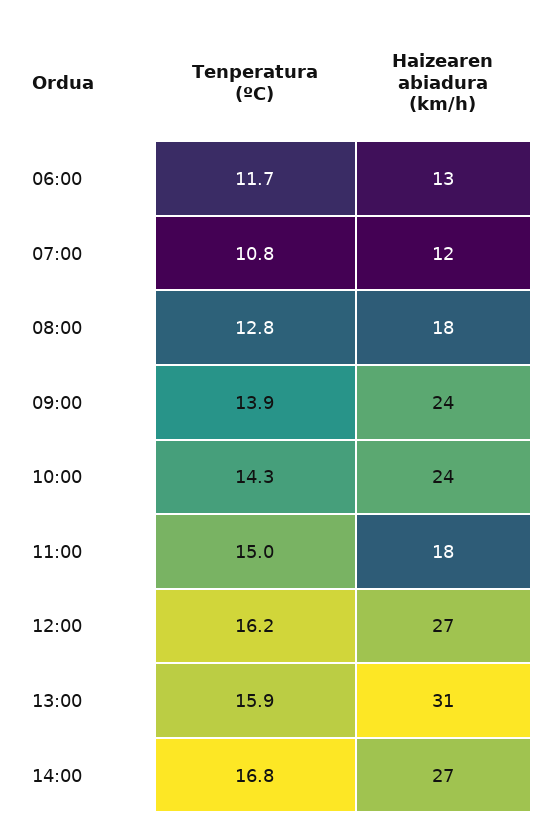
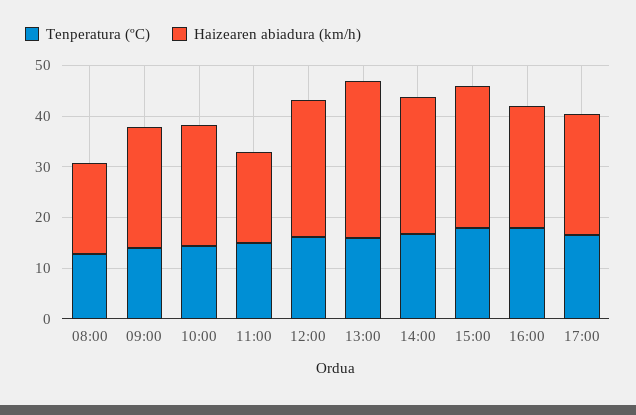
Tenperatura (ºC), 06:00: 11.7 -> none
Haizearen abiadura (km/h), 06:00: 13 -> none
Tenperatura (ºC), 07:00: 10.8 -> none
Haizearen abiadura (km/h), 07:00: 12 -> none
Tenperatura (ºC), 15:00: none -> 18
Haizearen abiadura (km/h), 15:00: none -> 28
Tenperatura (ºC), 16:00: none -> 18
Haizearen abiadura (km/h), 16:00: none -> 24
Tenperatura (ºC), 17:00: none -> 16
Haizearen abiadura (km/h), 17:00: none -> 24

